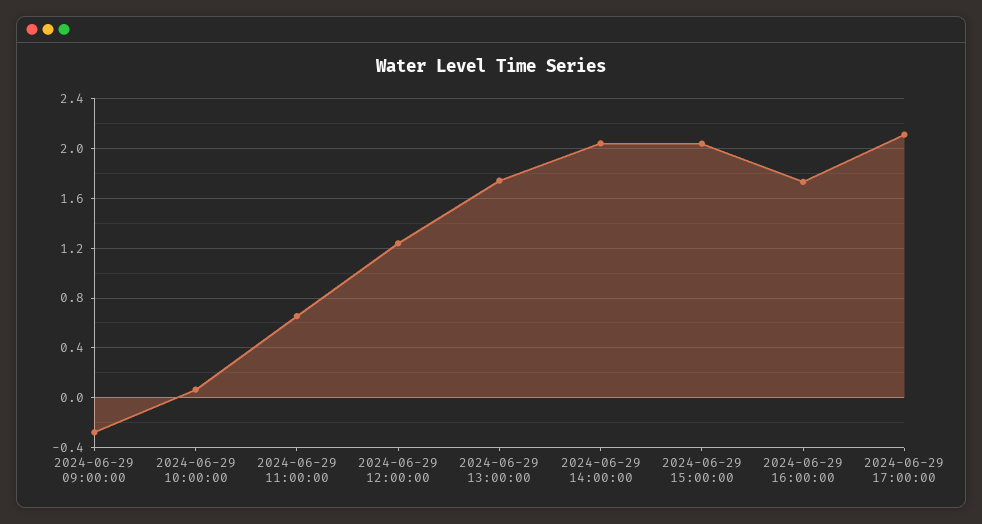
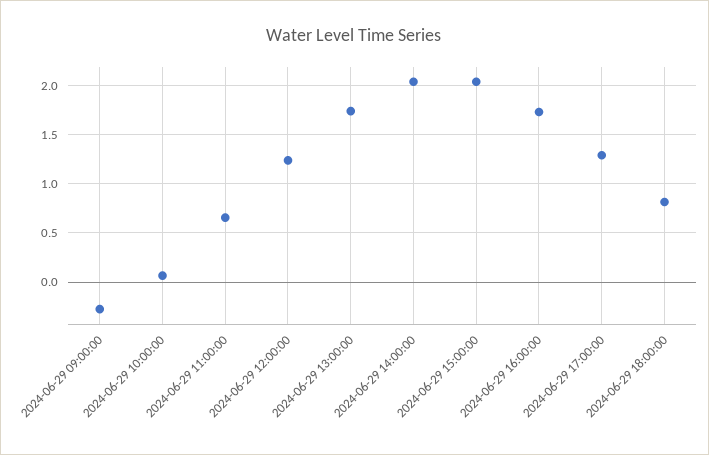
2024-06-29 17:00:00: 2.1 -> 1.3
2024-06-29 18:00:00: none -> 0.8

